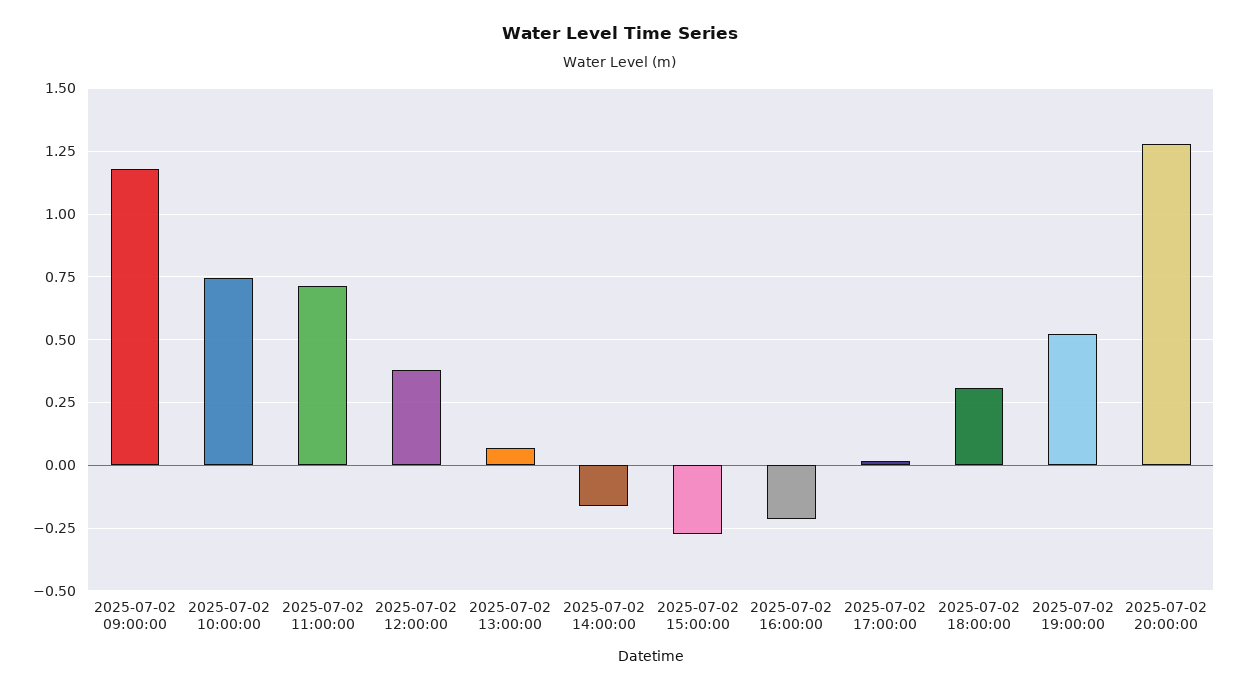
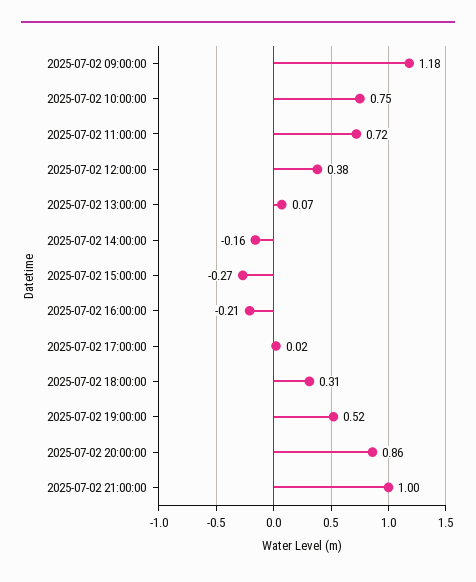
2025-07-02 20:00:00: 1.275 -> 0.86
2025-07-02 21:00:00: none -> 1

